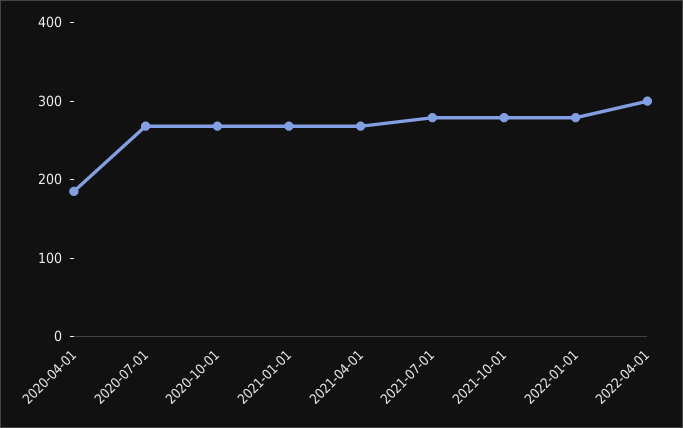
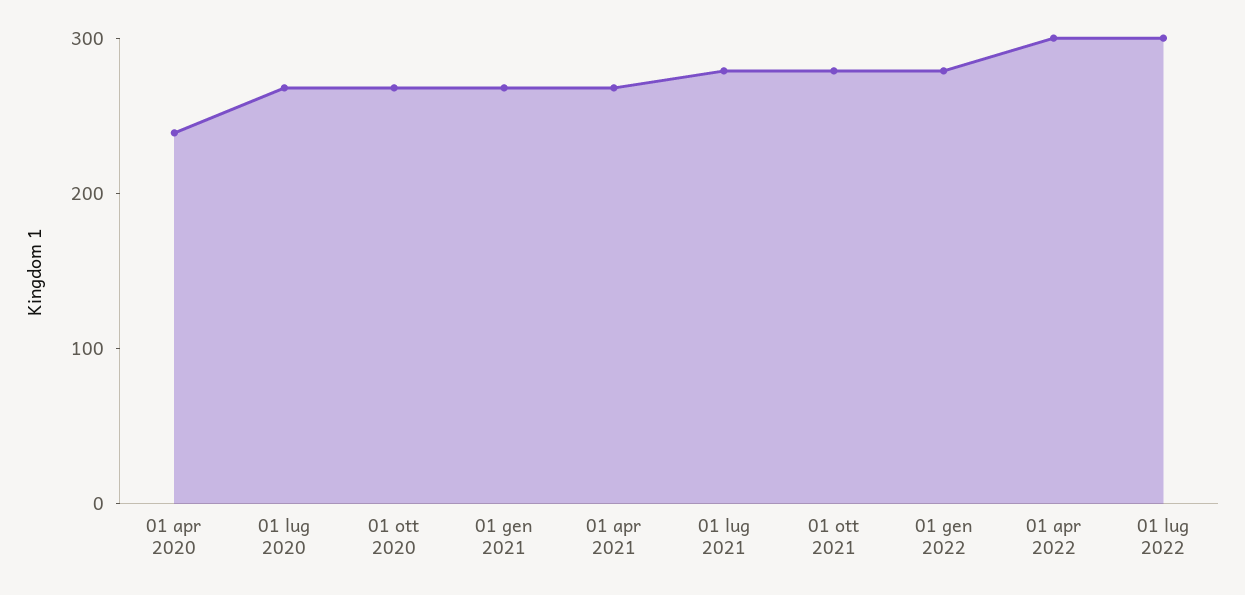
2020-04-01: 180 -> 240
01 lug 2022: none -> 300

